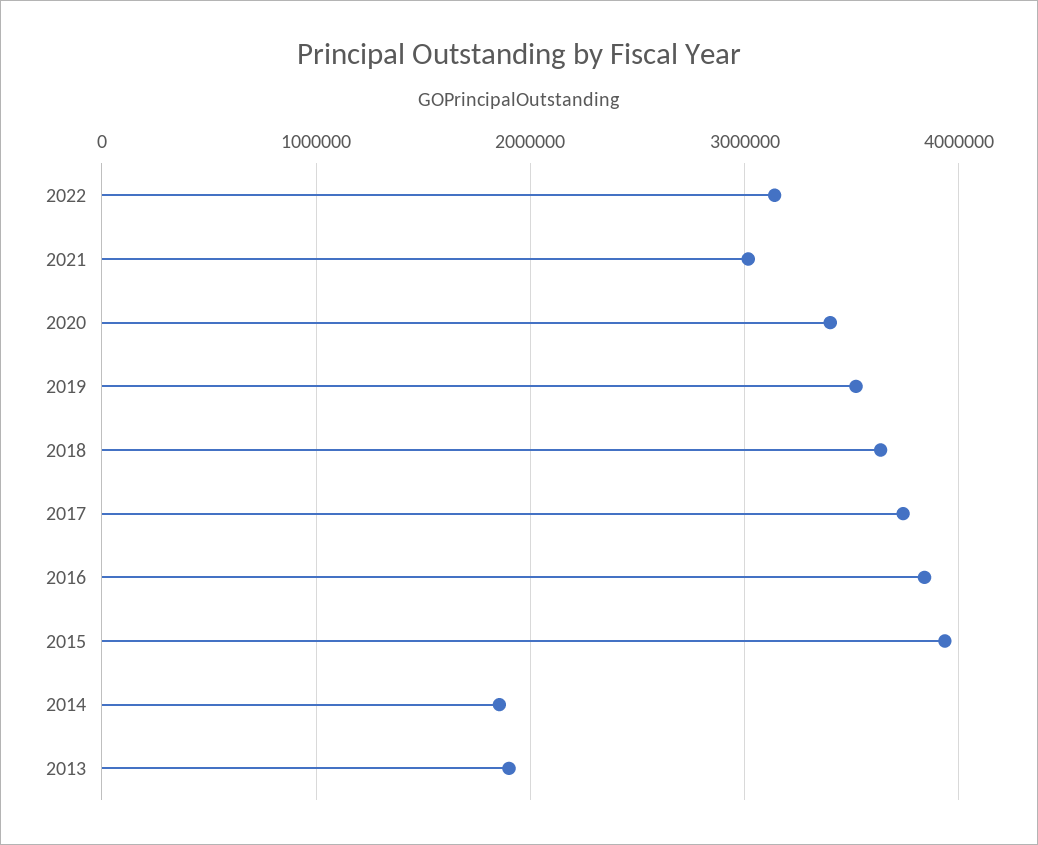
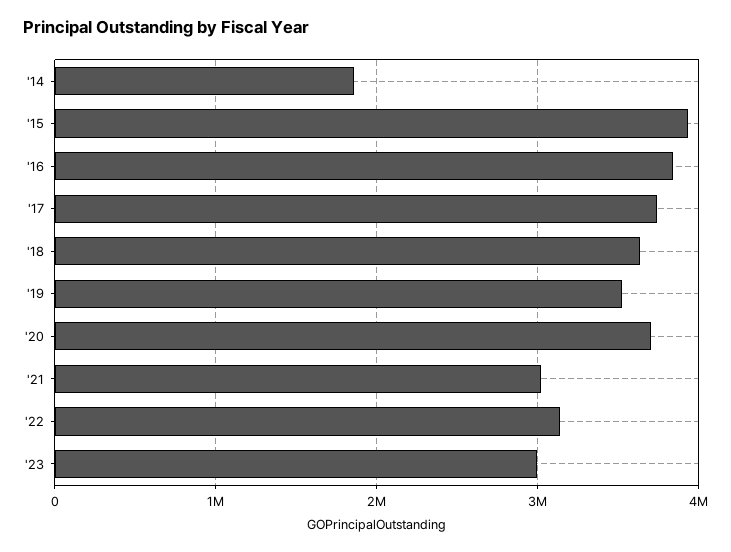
2020: 3400000 -> 3700000
2013: 1900000 -> none
'23: none -> 3000000

